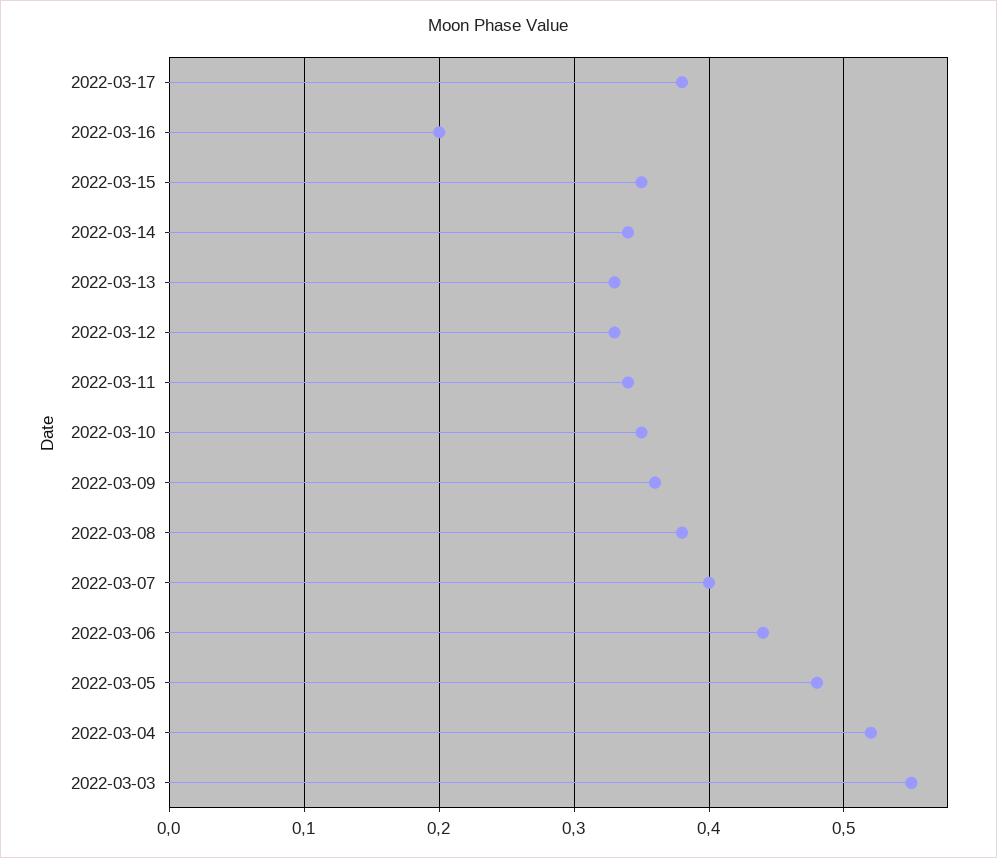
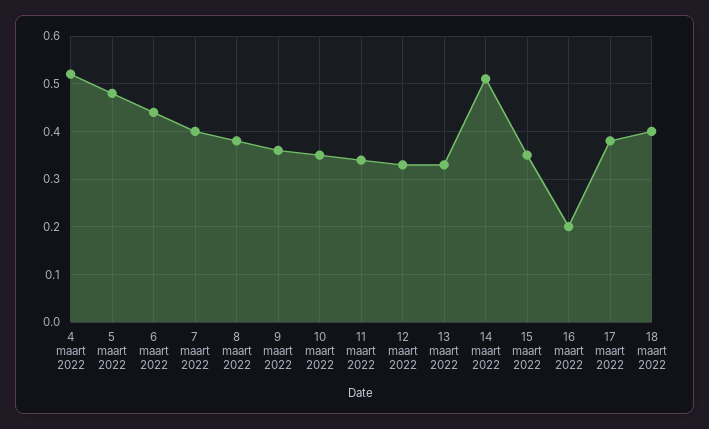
2022-03-14: 0.34 -> 0.5
2022-03-03: 0.55 -> none
18 maart 2022: none -> 0.4

